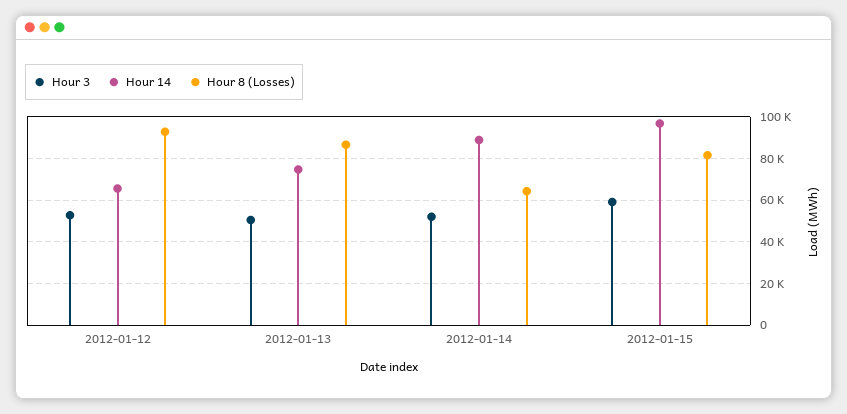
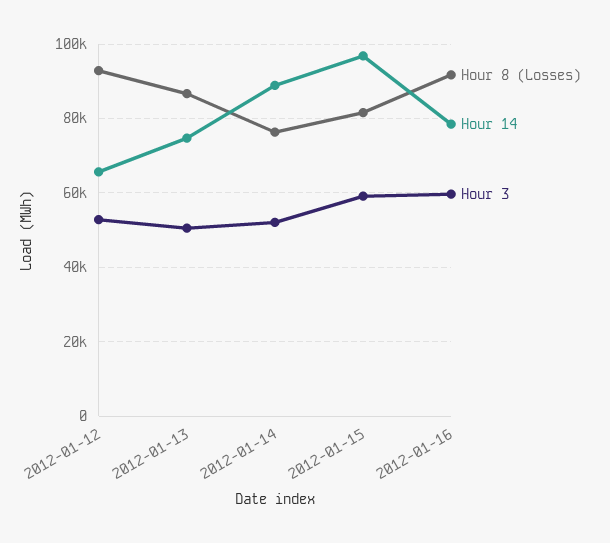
Hour 8 (Losses), 2012-01-14: 65000 -> 76000
Hour 8 (Losses), 2012-01-16: none -> 92000
Hour 14, 2012-01-16: none -> 78000
Hour 3, 2012-01-16: none -> 60000

